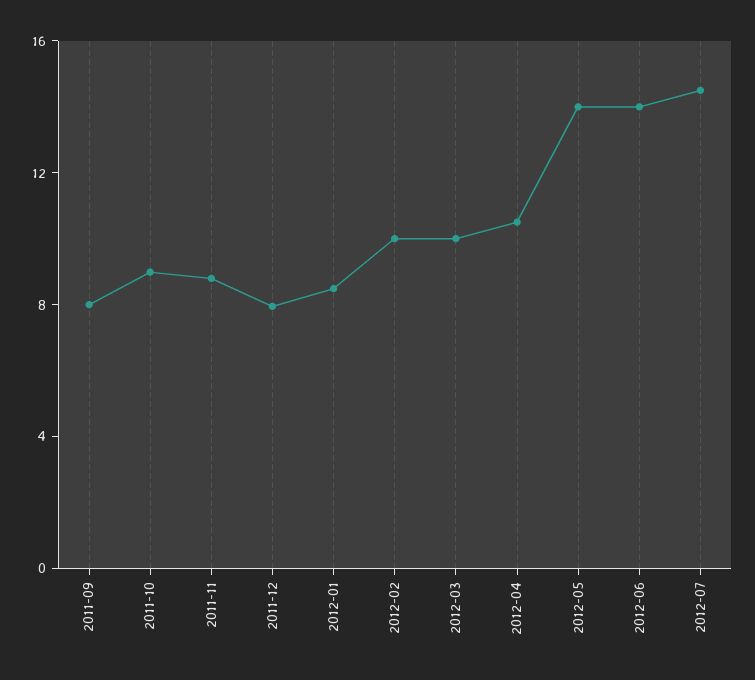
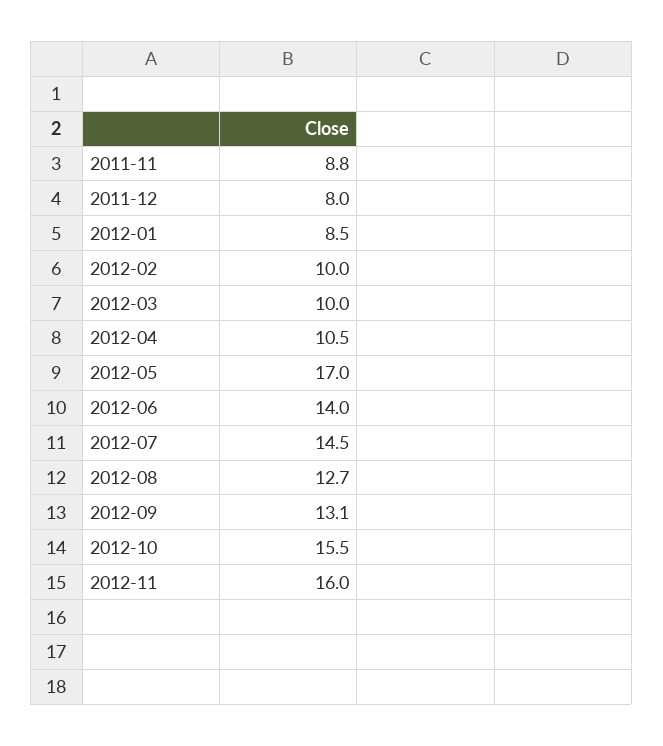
2011-09: 8 -> none
2011-10: 9 -> none
2012-05: 14 -> 17
2012-08: none -> 12.7
2012-09: none -> 13.1
2012-10: none -> 15.5
2012-11: none -> 16

